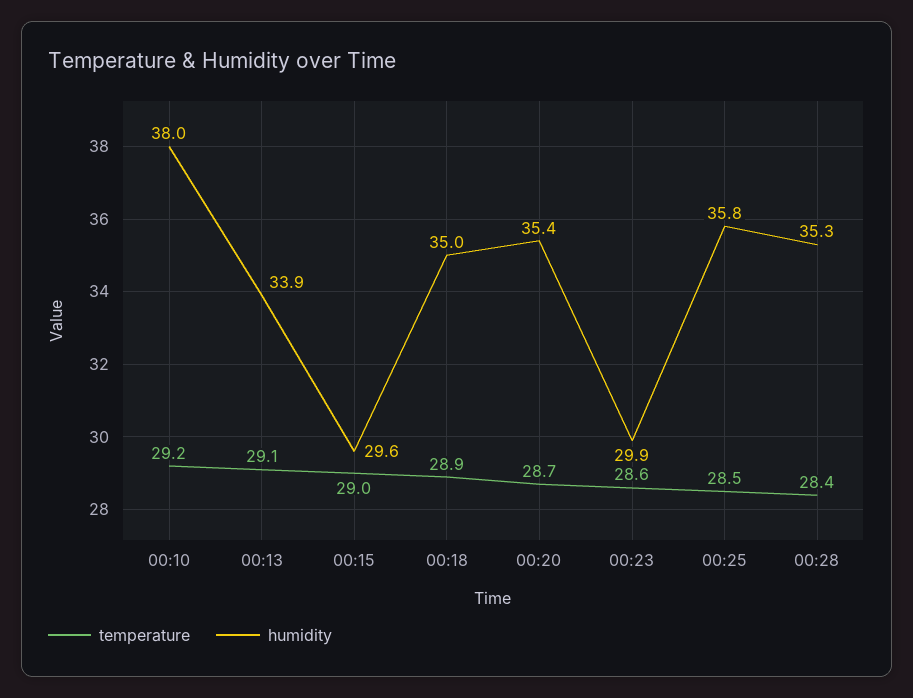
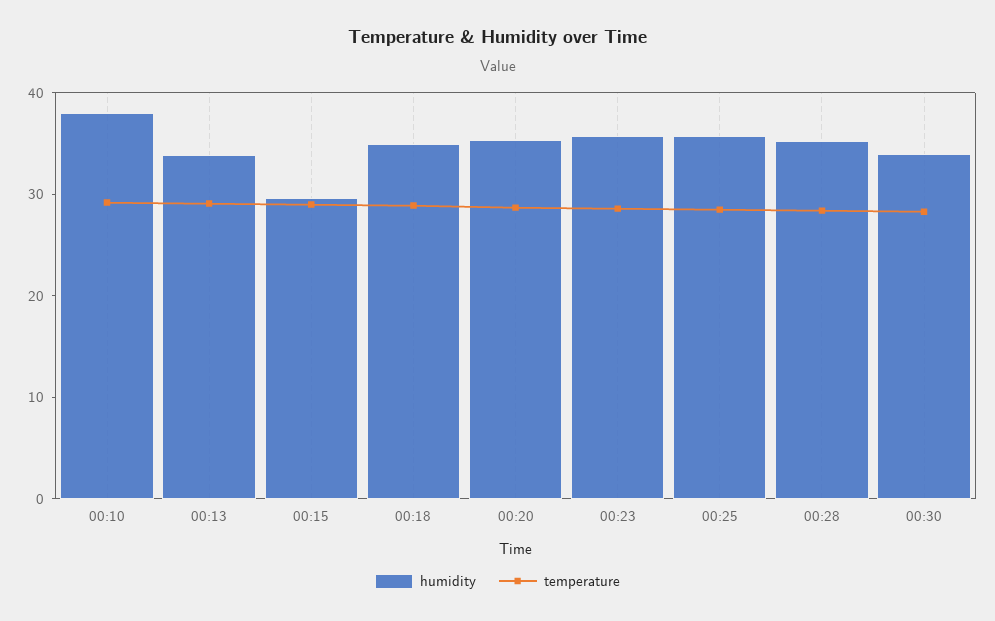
humidity, 00:23: 29.9 -> 36
humidity, 00:30: none -> 34
temperature, 00:30: none -> 28

